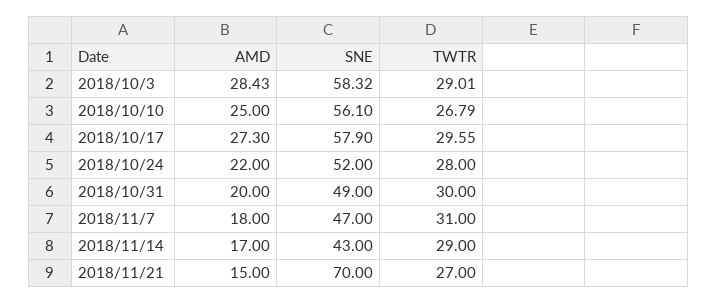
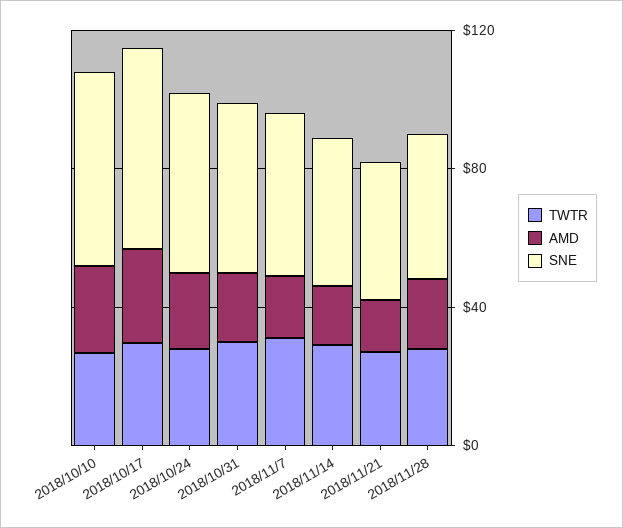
AMD, 2018/10/3: 28.43 -> none
SNE, 2018/10/3: 58.32 -> none
TWTR, 2018/10/3: 29.01 -> none
SNE, 2018/11/21: 70 -> 40
TWTR, 2018/11/28: none -> 30
AMD, 2018/11/28: none -> 20
SNE, 2018/11/28: none -> 40

